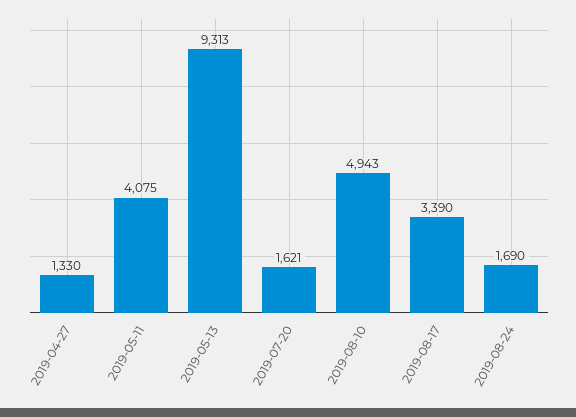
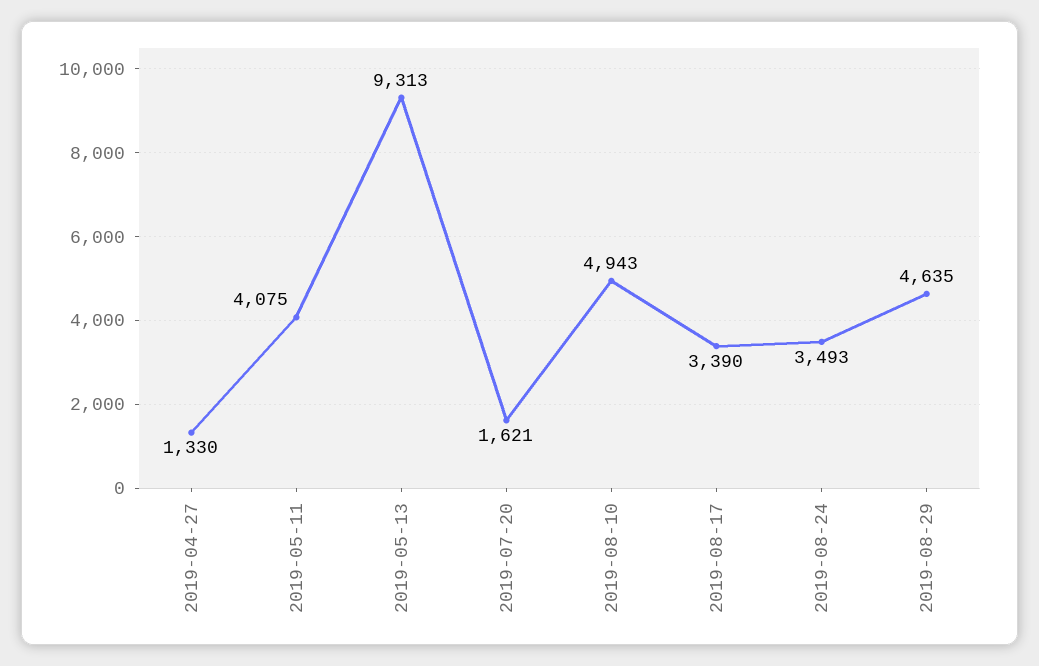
2019-08-24: 1690 -> 3493
2019-08-29: none -> 4635

